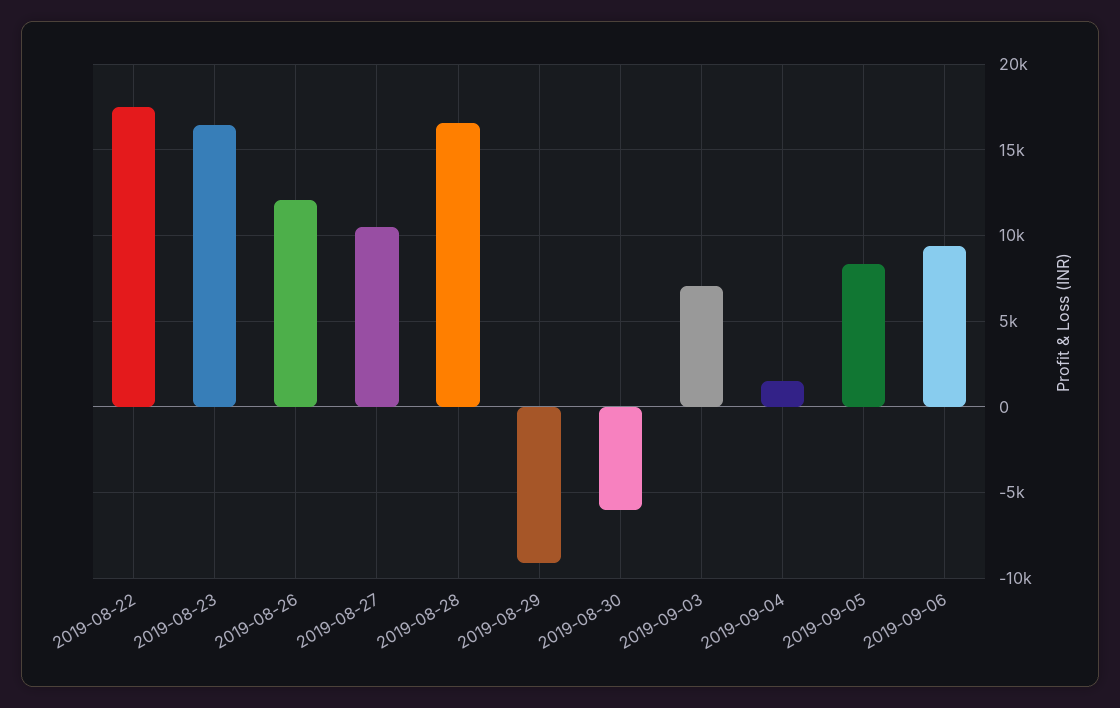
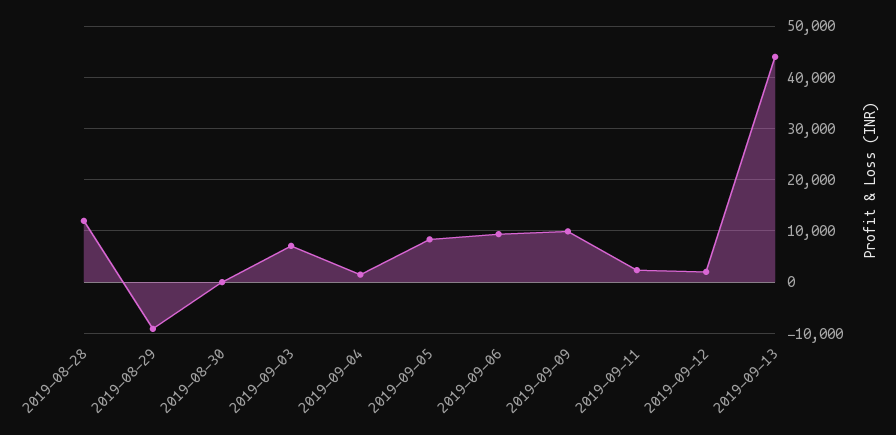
2019-08-22: 17500 -> none
2019-08-23: 16500 -> none
2019-08-26: 12000 -> none
2019-08-27: 10500 -> none
2019-08-28: 16500 -> 12000
2019-08-30: -6000 -> 0
2019-09-09: none -> 10000
2019-09-11: none -> 2000
2019-09-12: none -> 2000
2019-09-13: none -> 44000

